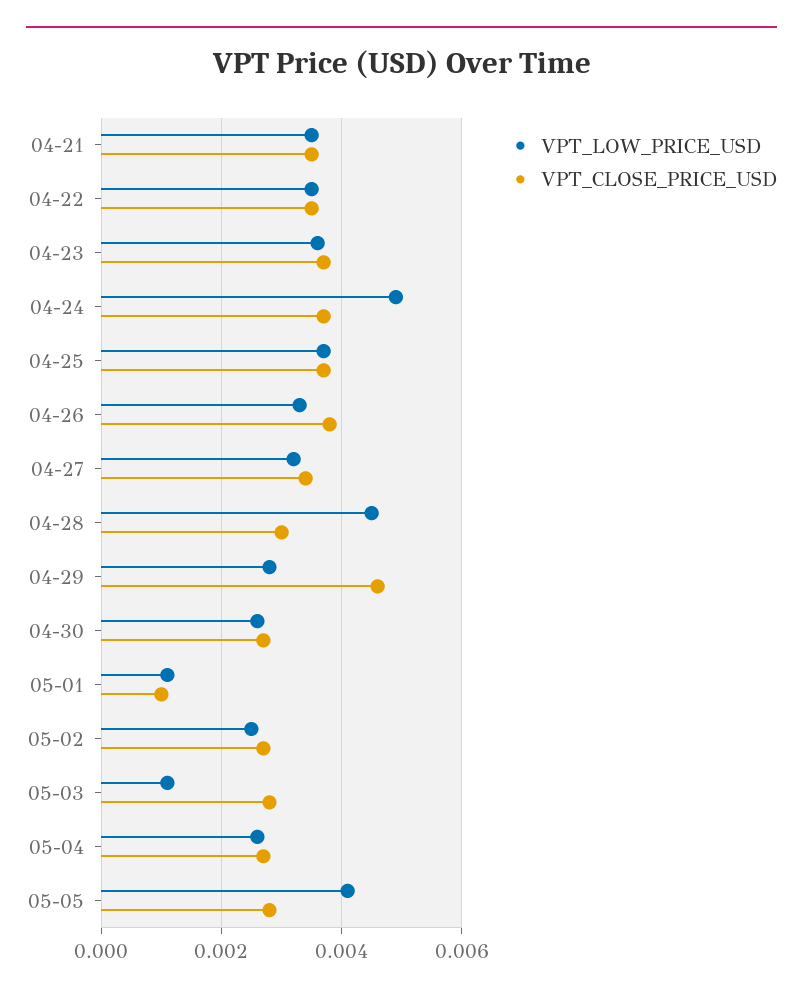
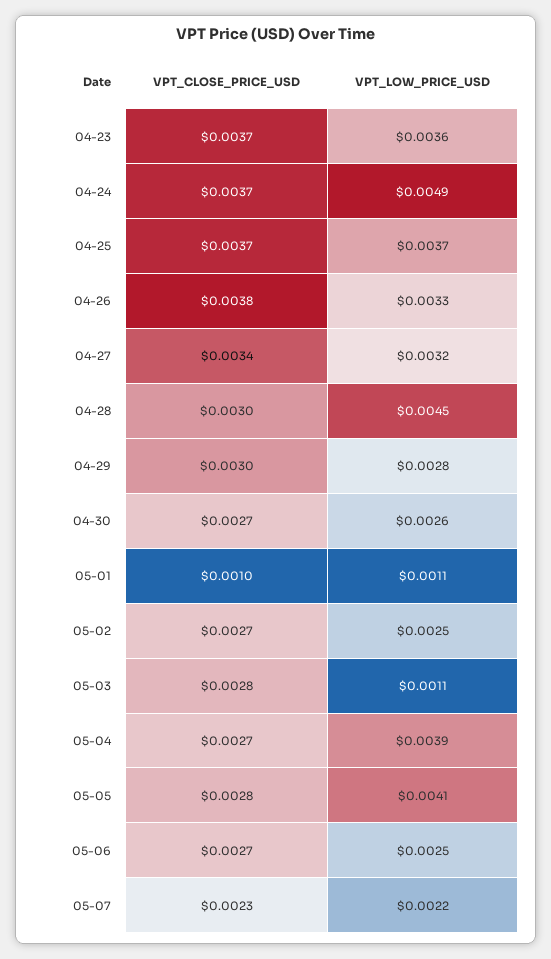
VPT_LOW_PRICE_USD, 04-21: 0.0035 -> none
VPT_CLOSE_PRICE_USD, 04-21: 0.0035 -> none
VPT_LOW_PRICE_USD, 04-22: 0.0035 -> none
VPT_CLOSE_PRICE_USD, 04-22: 0.0035 -> none
VPT_CLOSE_PRICE_USD, 04-29: 0.0045 -> 0.003
VPT_LOW_PRICE_USD, 05-04: 0.0025 -> 0.0039
VPT_CLOSE_PRICE_USD, 05-06: none -> 0.0027
VPT_LOW_PRICE_USD, 05-06: none -> 0.0025
VPT_CLOSE_PRICE_USD, 05-07: none -> 0.0023
VPT_LOW_PRICE_USD, 05-07: none -> 0.0022

